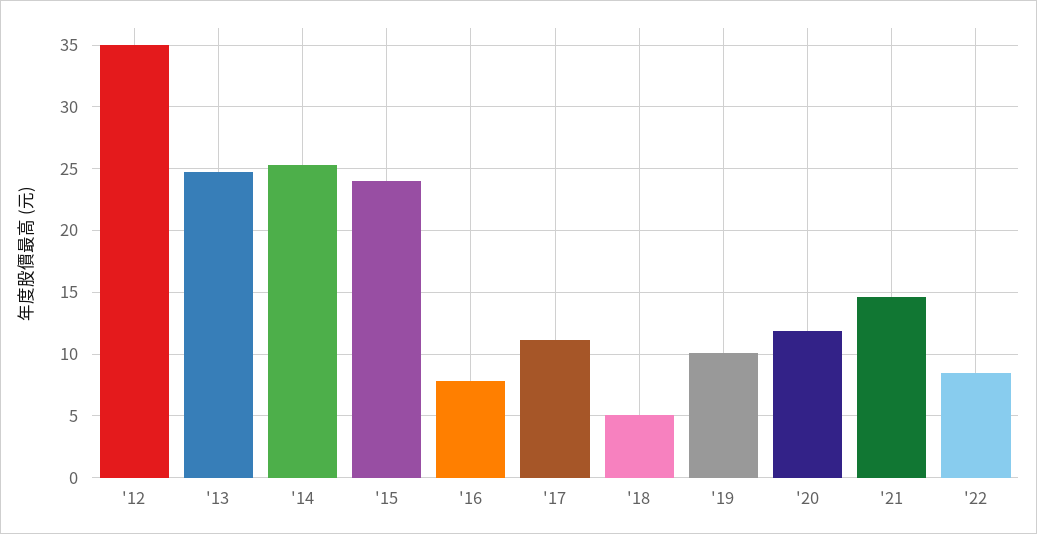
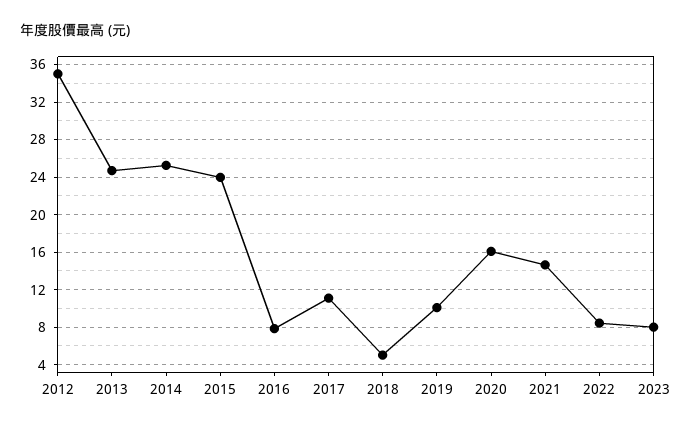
'20: 12 -> 16
2023: none -> 8

